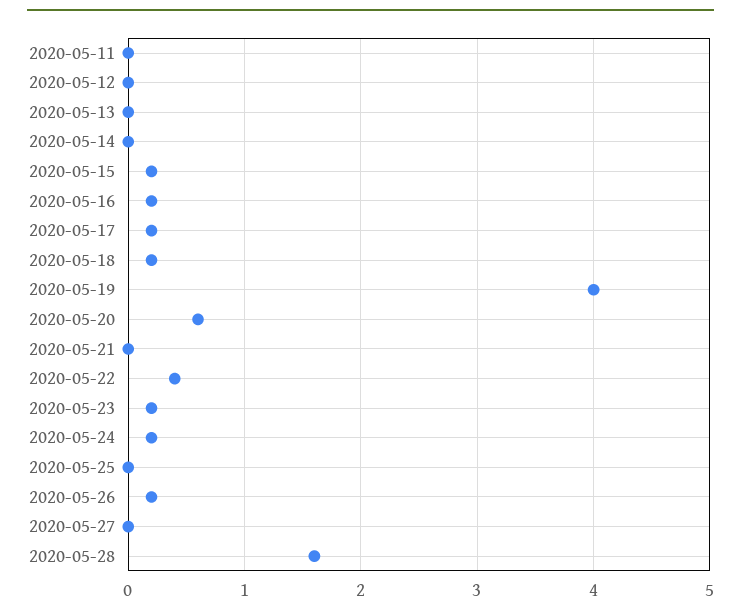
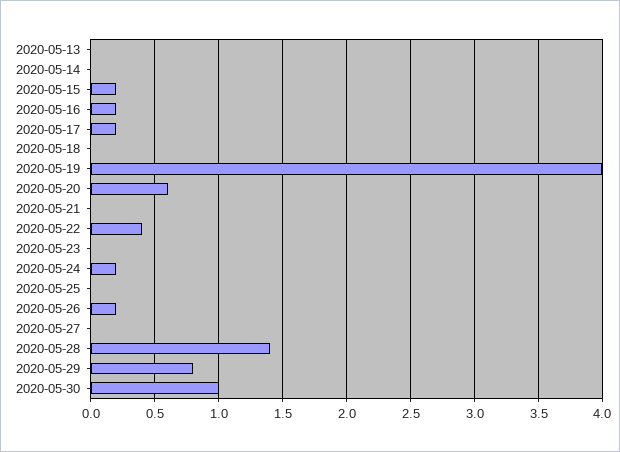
2020-05-11: 0 -> none
2020-05-12: 0 -> none
2020-05-18: 0.2 -> 0
2020-05-23: 0.2 -> 0
2020-05-28: 1.6 -> 1.4
2020-05-29: none -> 0.8
2020-05-30: none -> 1

